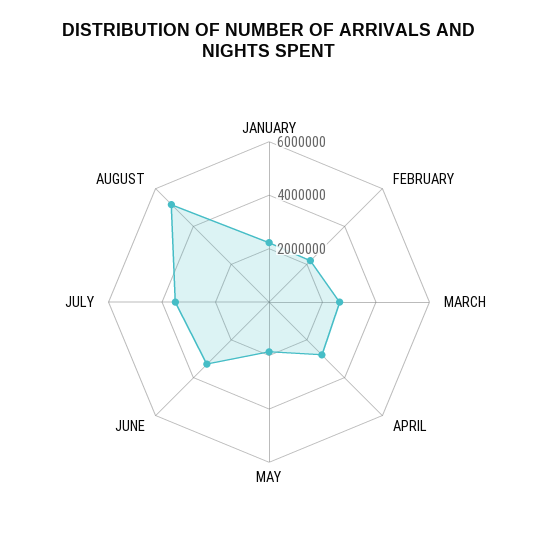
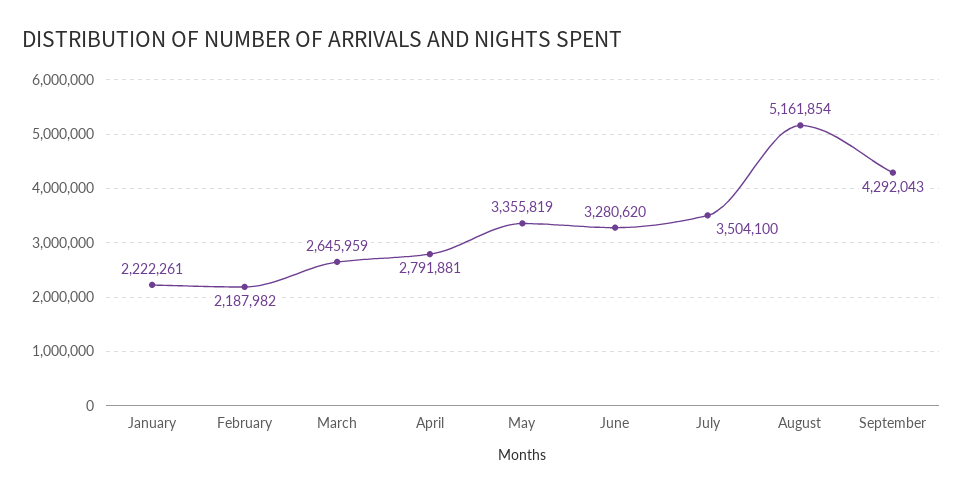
MAY: 2000000 -> 3355819
September: none -> 4292043

